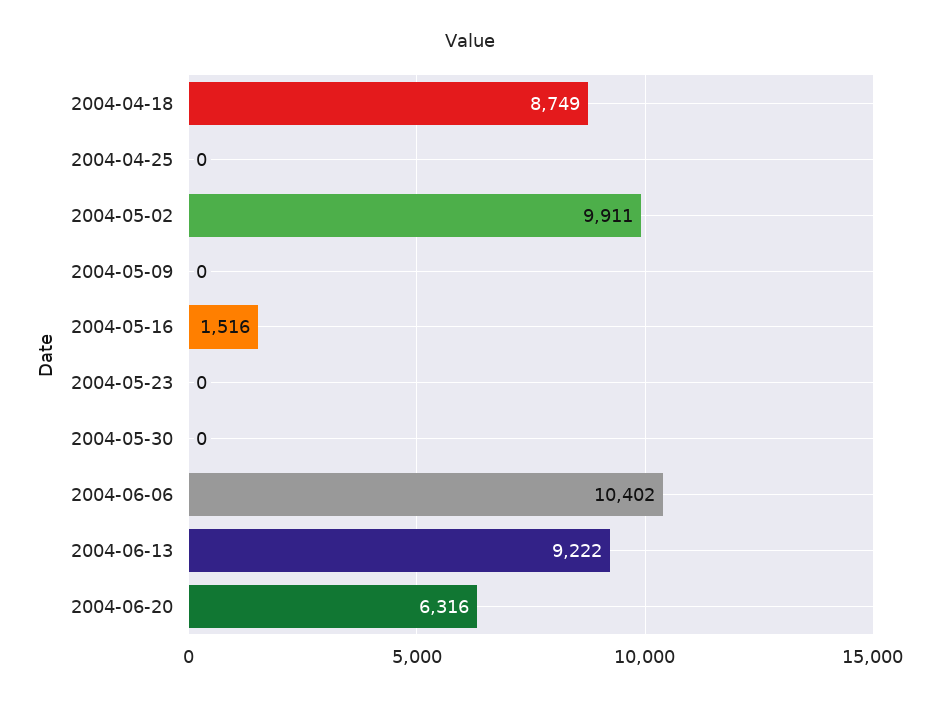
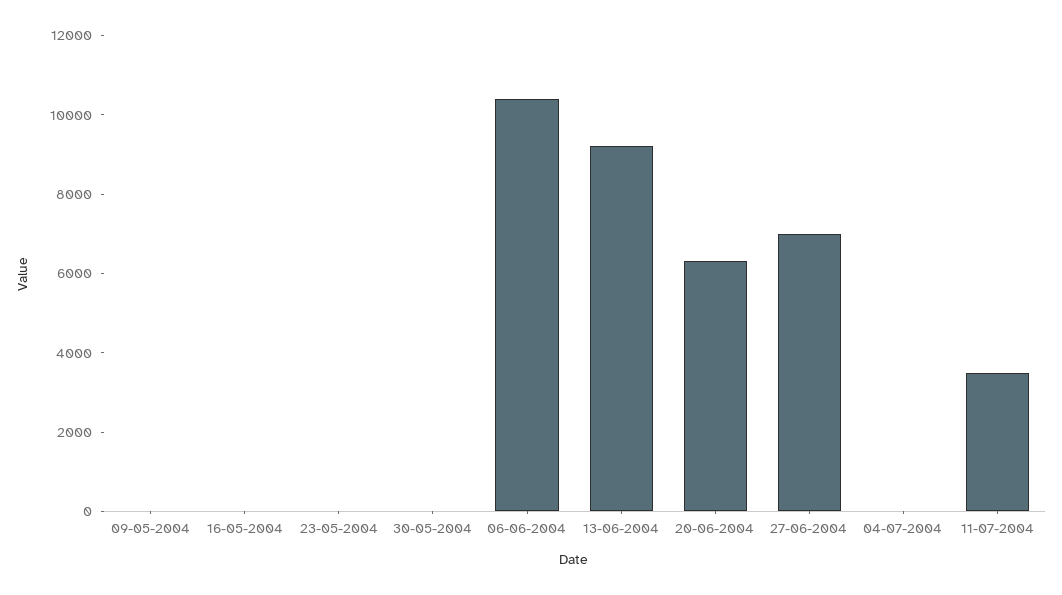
2004-04-18: 8749 -> none
2004-04-25: 0 -> none
2004-05-02: 9911 -> none
2004-05-16: 1516 -> 0
27-06-2004: none -> 7000
04-07-2004: none -> 0
11-07-2004: none -> 3500

